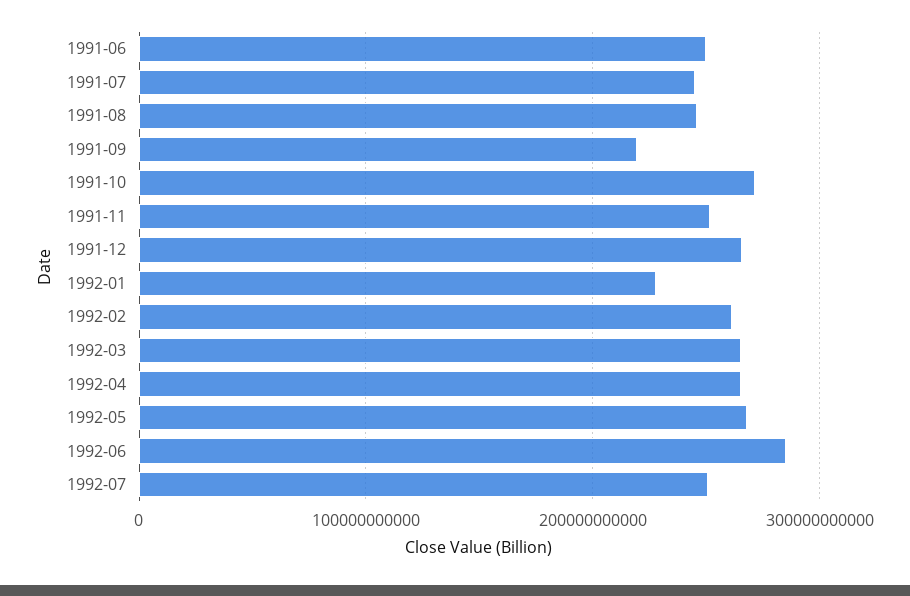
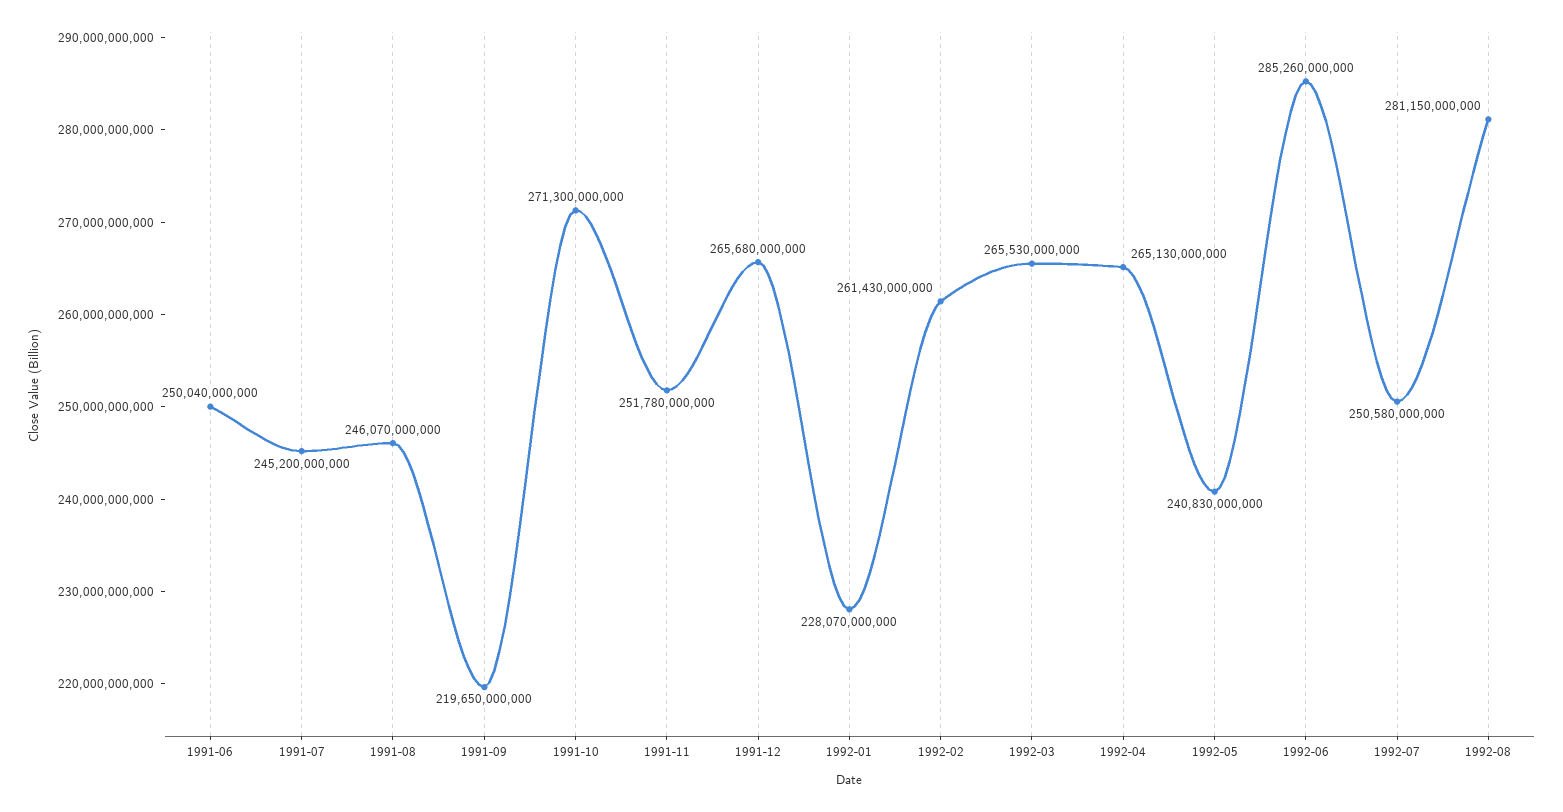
1992-05: 270000000000 -> 240830000000
1992-08: none -> 281150000000

